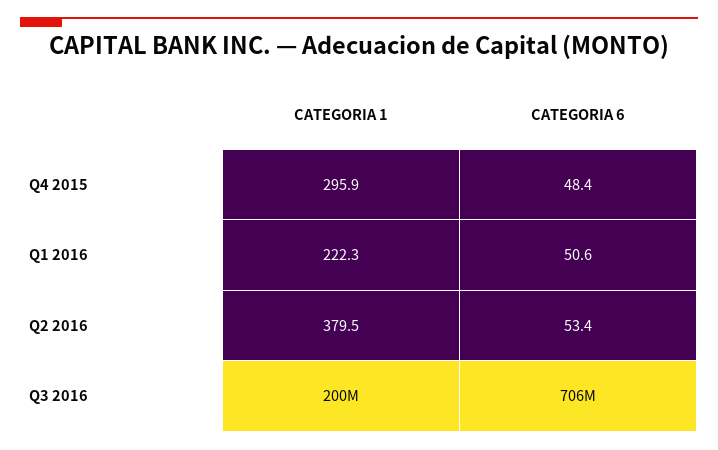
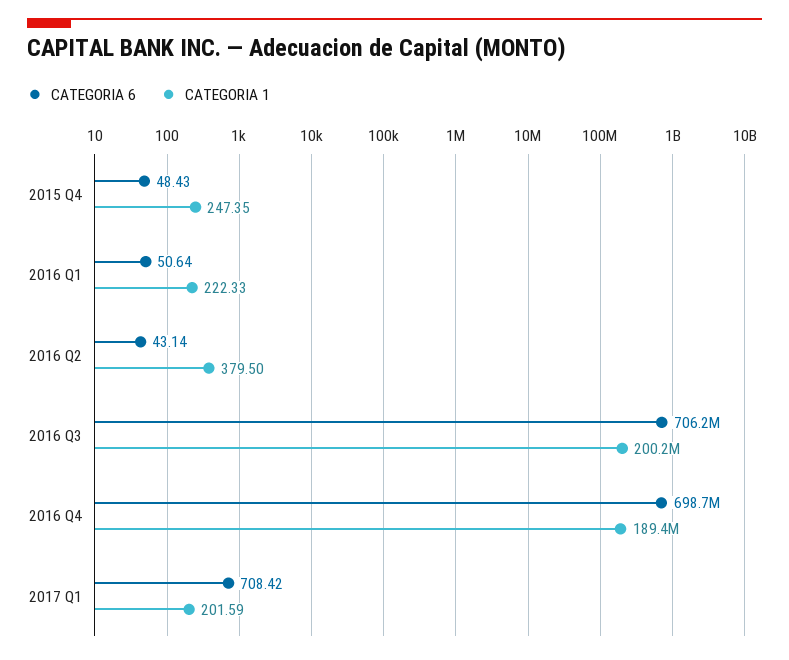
CATEGORIA 1, Q4 2015: 295.9 -> 247.35
CATEGORIA 6, Q2 2016: 53.4 -> 43.14
CATEGORIA 6, 2016 Q4: none -> 698700000
CATEGORIA 1, 2016 Q4: none -> 189400000
CATEGORIA 6, 2017 Q1: none -> 708.42
CATEGORIA 1, 2017 Q1: none -> 201.59

